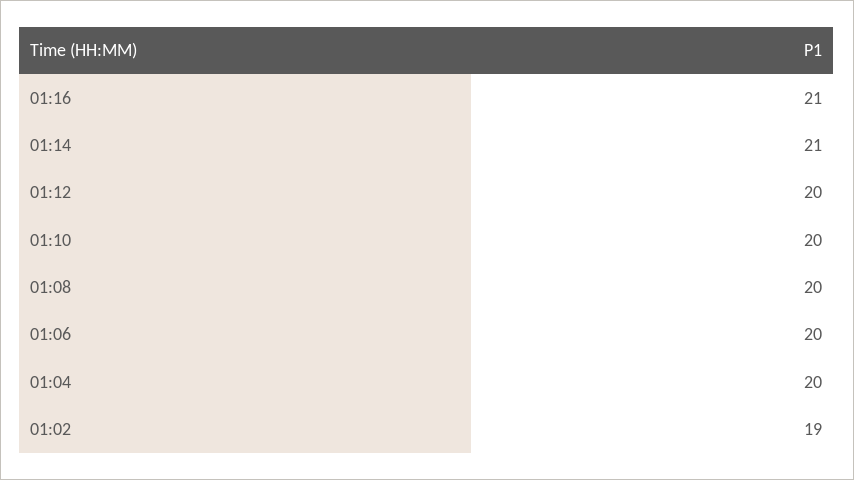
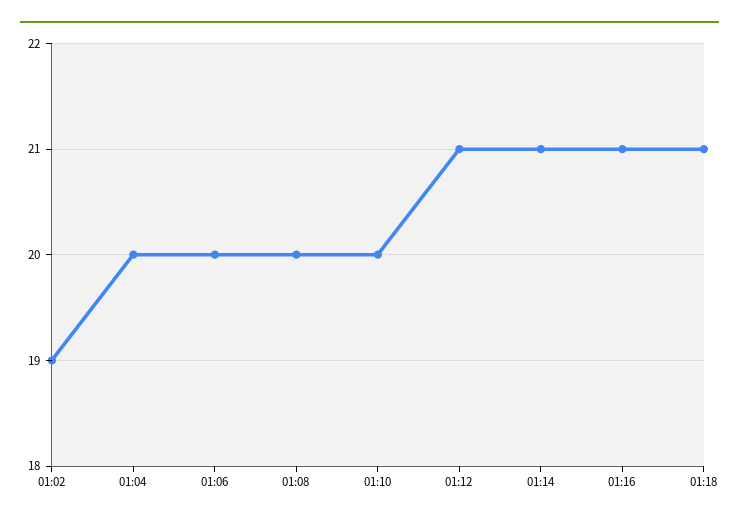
01:12: 20 -> 21
01:18: none -> 21

